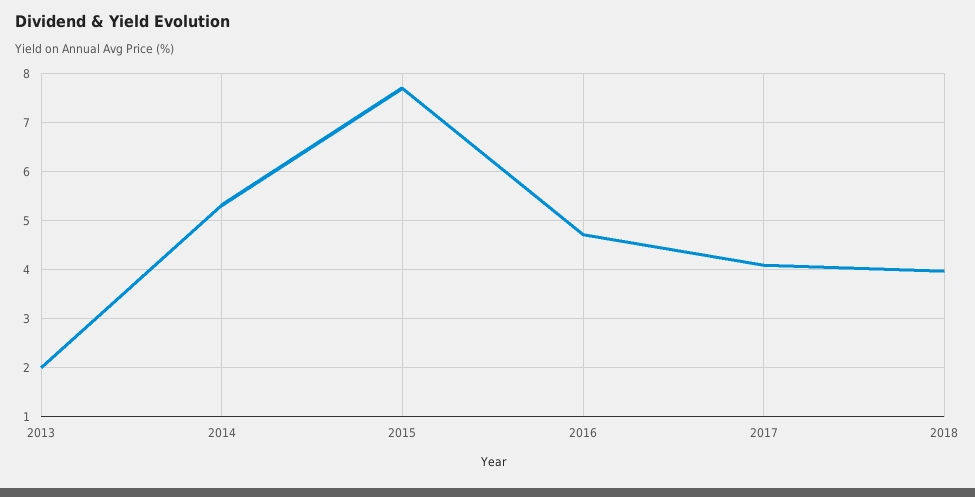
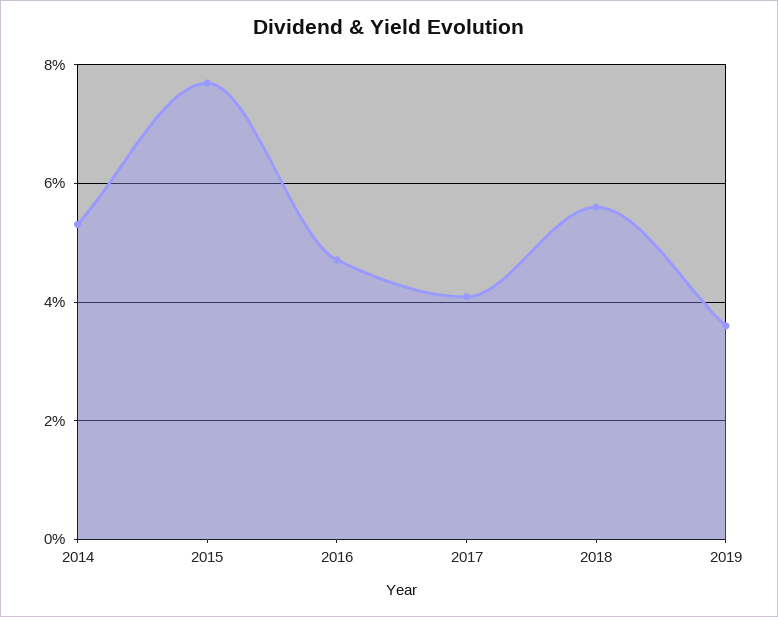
2013: 2 -> none
2018: 4 -> 5.6
2019: none -> 3.6

